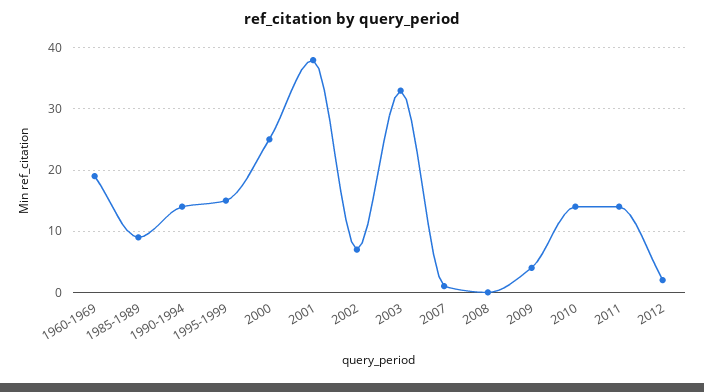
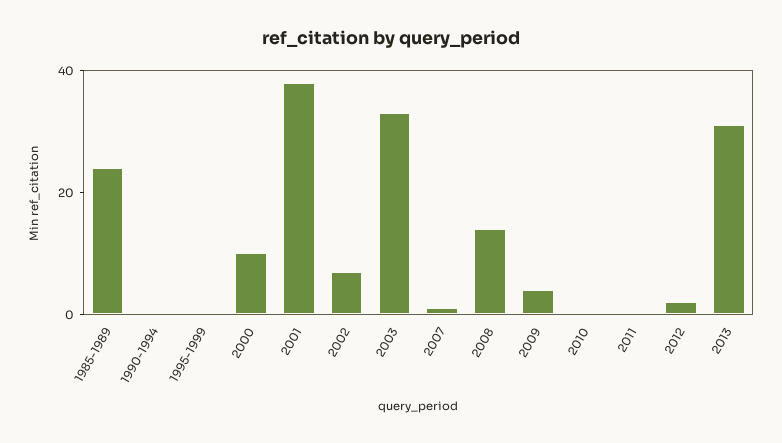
1960-1969: 19 -> none
1985-1989: 9 -> 25
1990-1994: 14 -> 0
1995-1999: 15 -> 0
2000: 25 -> 10
2008: 0 -> 15
2010: 14 -> 0
2011: 14 -> 0
2013: none -> 30

